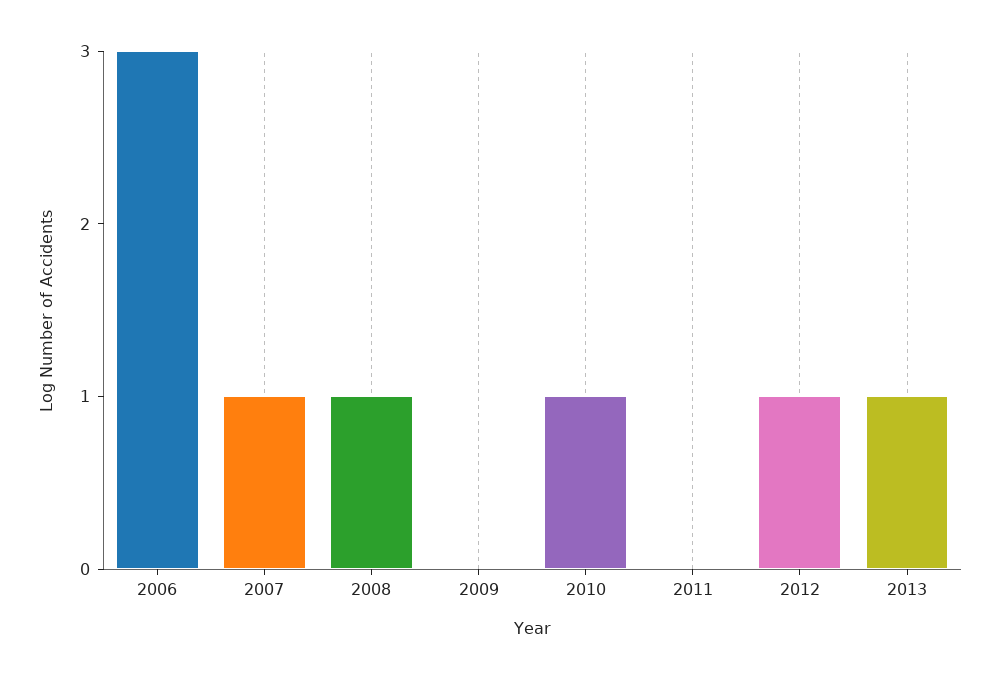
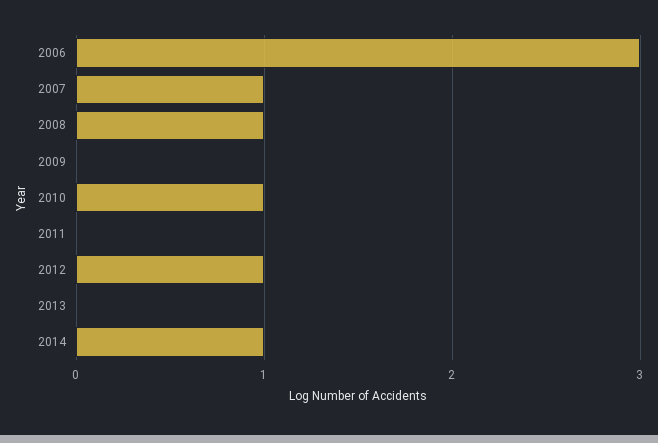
2013: 1 -> 0
2014: none -> 1

